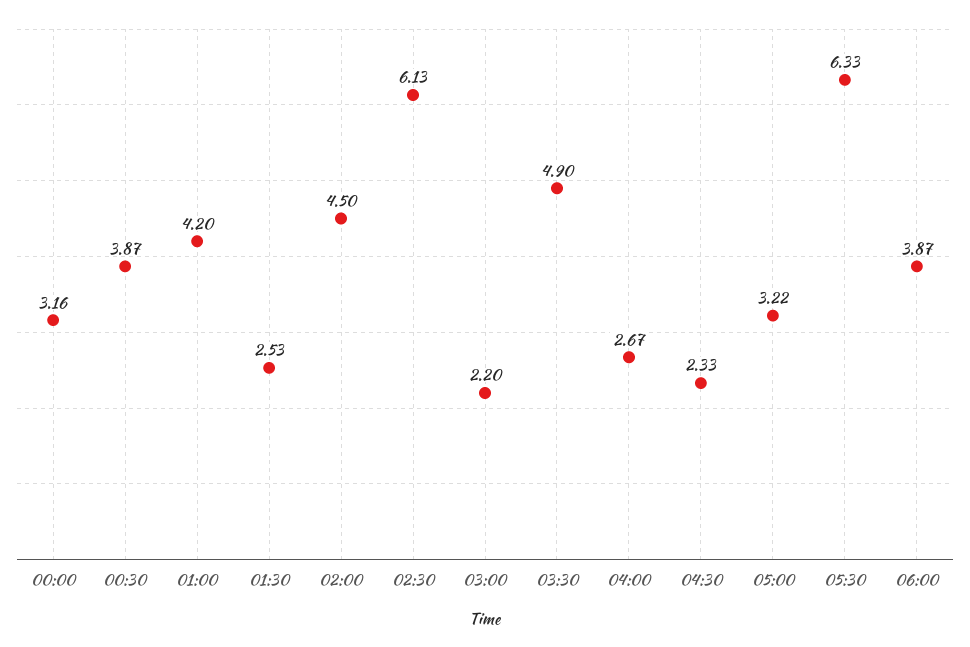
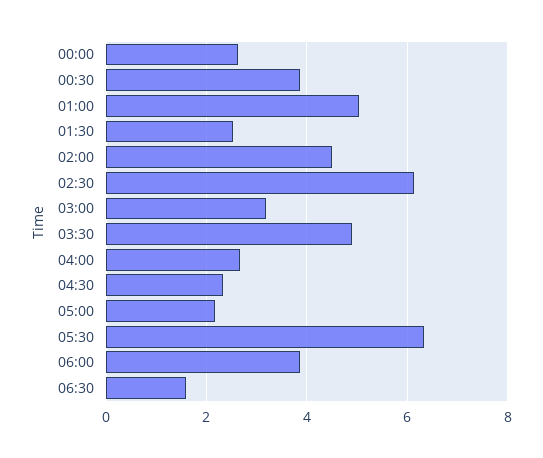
00:00: 3.16 -> 2.6
01:00: 4.2 -> 5
03:00: 2.2 -> 3.2
05:00: 3.22 -> 2.2
06:30: none -> 1.6

